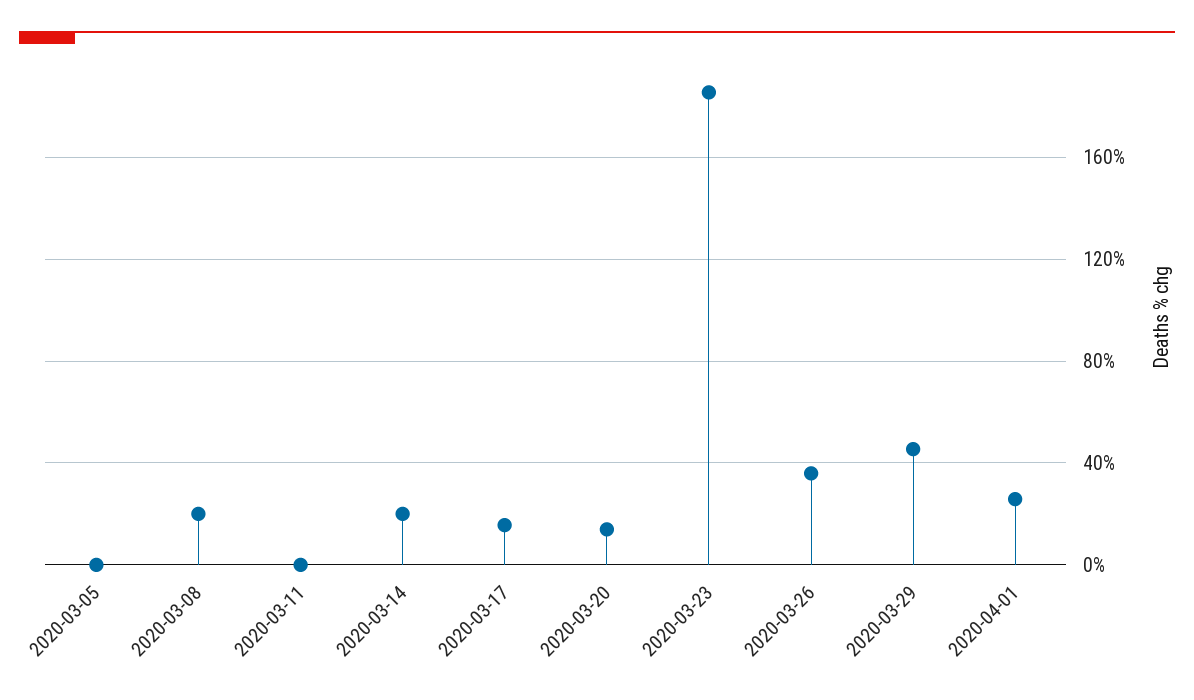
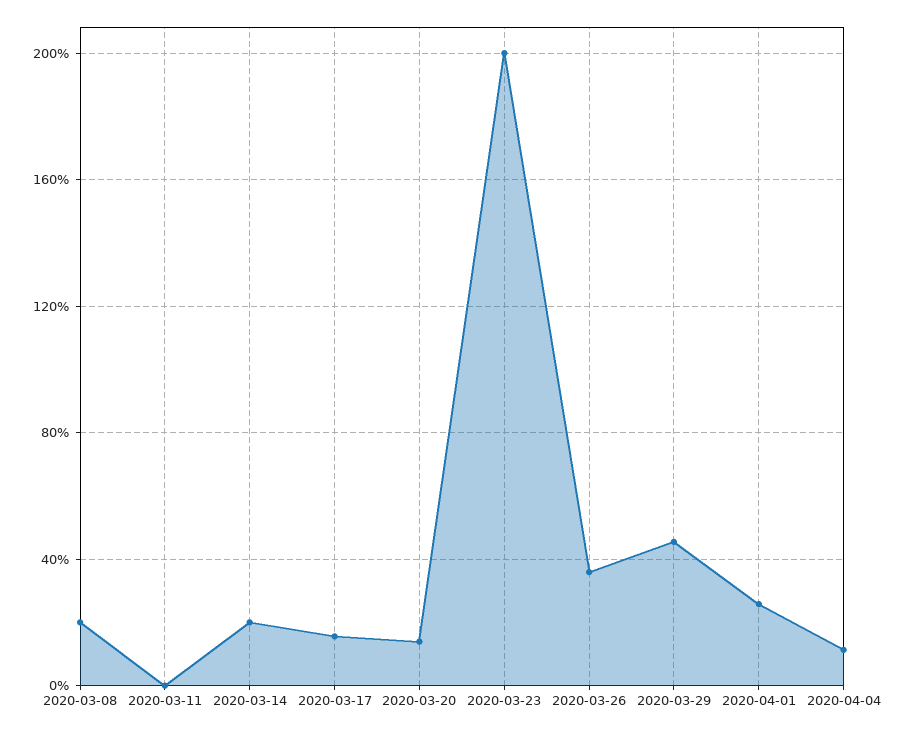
2020-03-05: 0 -> none
2020-03-23: 185 -> 200
2020-04-04: none -> 10

